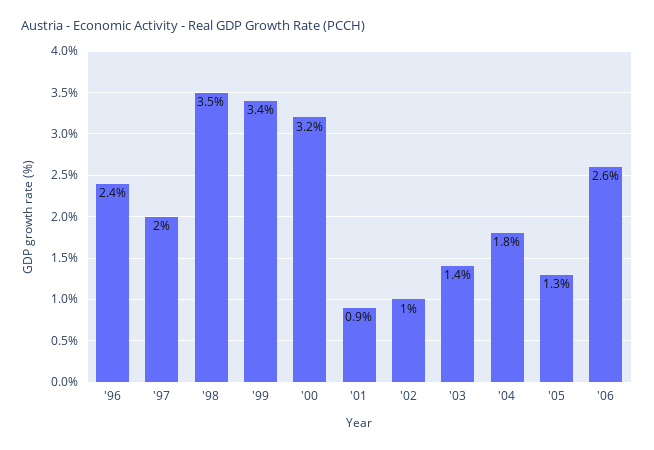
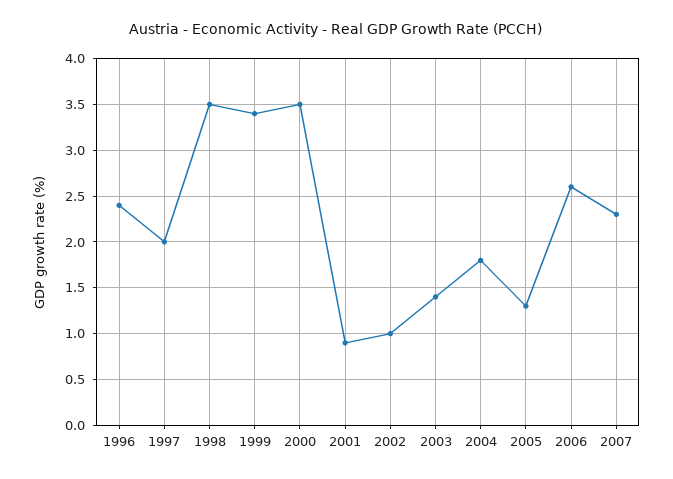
'00: 3.2 -> 3.5
2007: none -> 2.3

